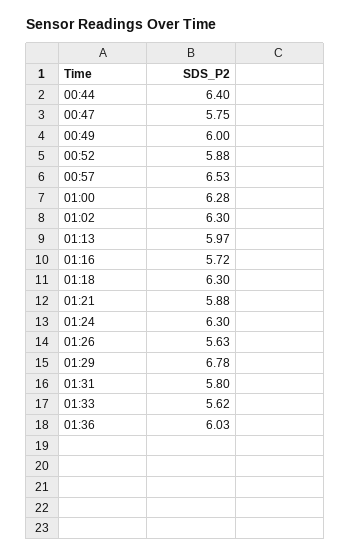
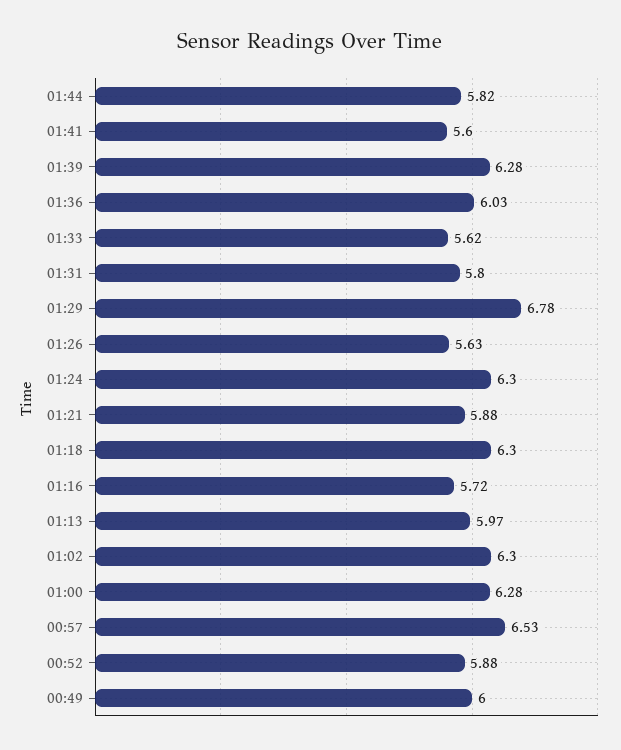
00:44: 6.4 -> none
00:47: 5.75 -> none
01:44: none -> 5.82
01:41: none -> 5.6
01:39: none -> 6.28

